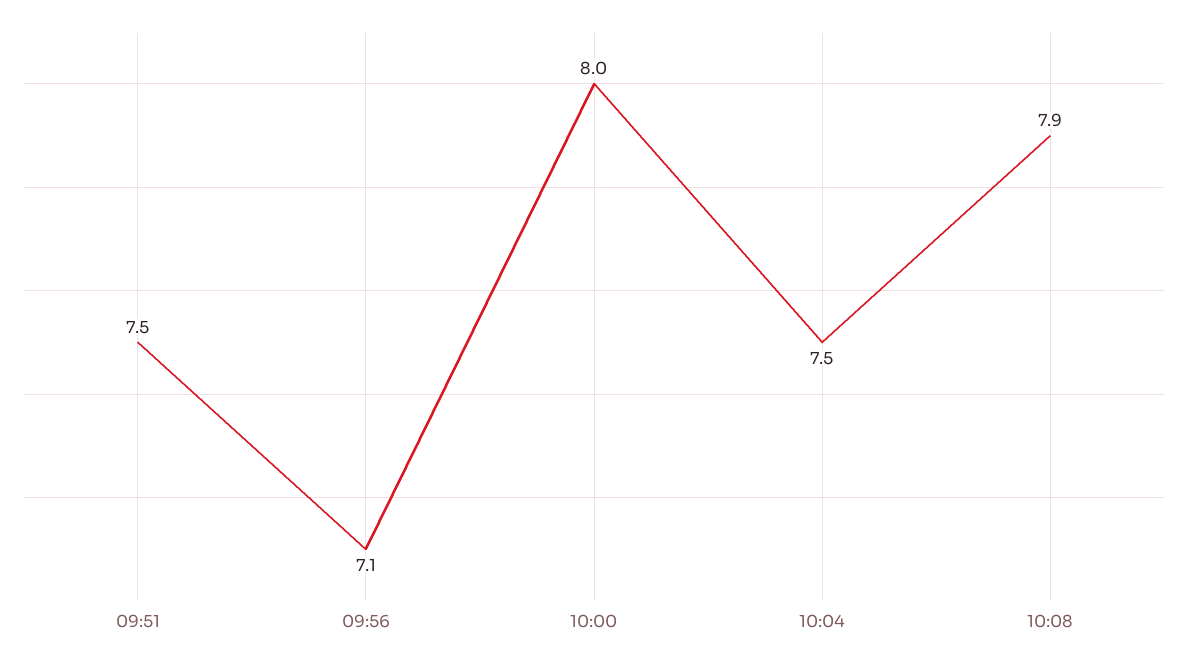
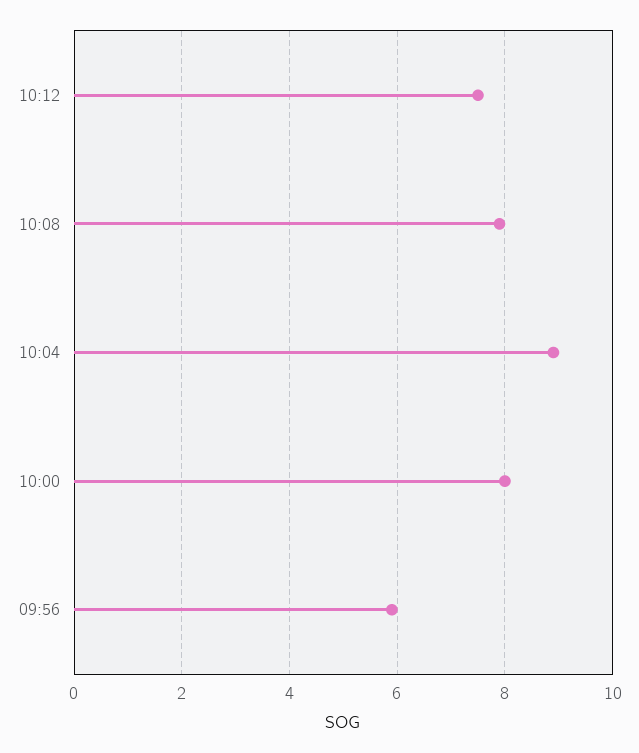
09:51: 7.5 -> none
09:56: 7.1 -> 6
10:04: 7.5 -> 9
10:12: none -> 7.5

